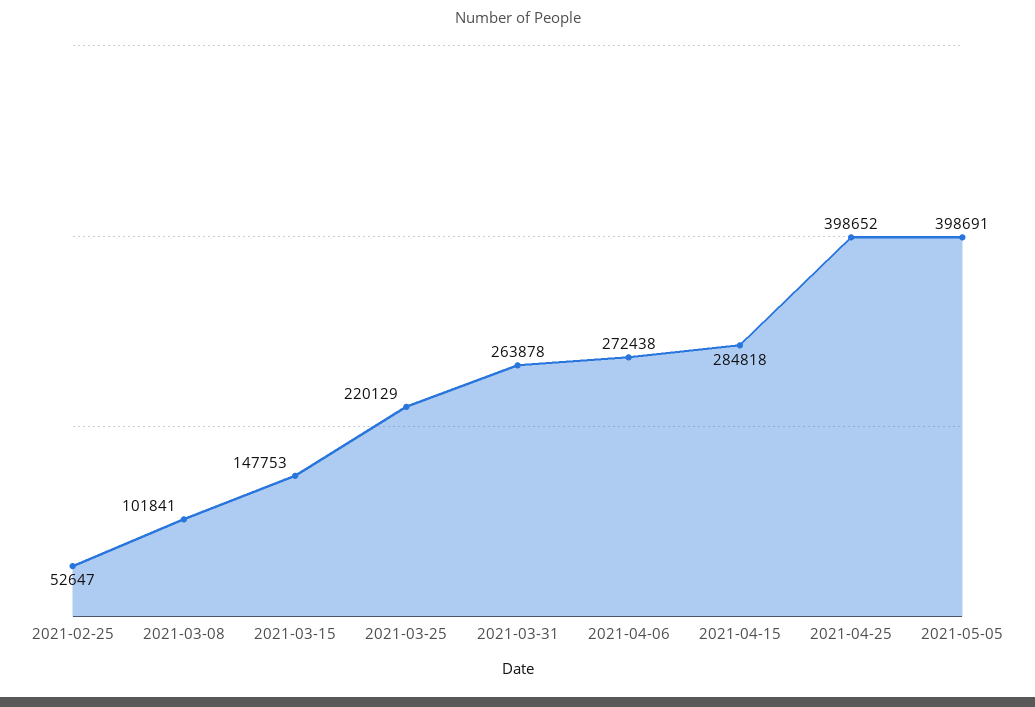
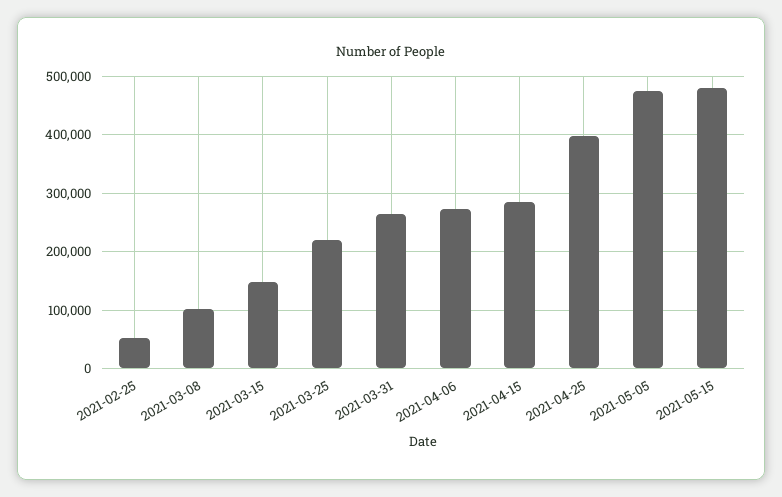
2021-05-05: 398691 -> 480000
2021-05-15: none -> 480000

